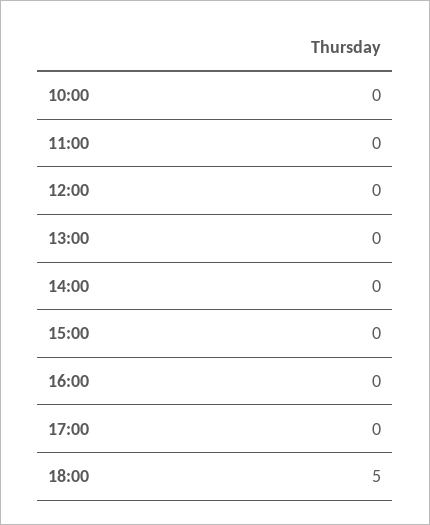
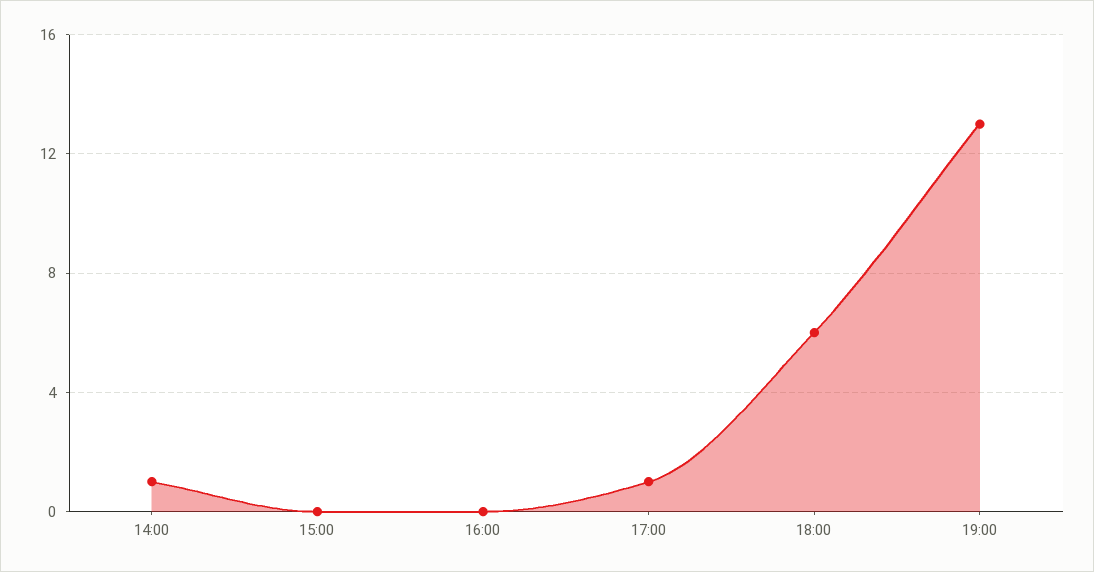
10:00: 0 -> none
11:00: 0 -> none
12:00: 0 -> none
13:00: 0 -> none
14:00: 0 -> 1
17:00: 0 -> 1
18:00: 5 -> 6
19:00: none -> 13

